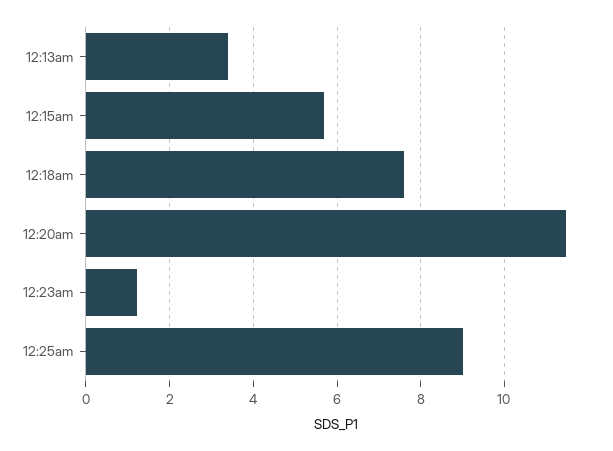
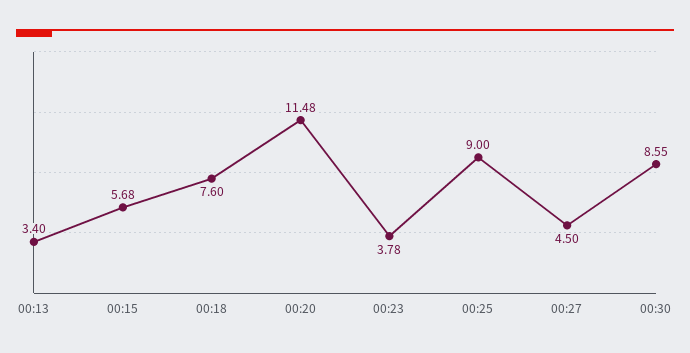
12:23am: 1.2 -> 3.78
00:27: none -> 4.5
00:30: none -> 8.55

